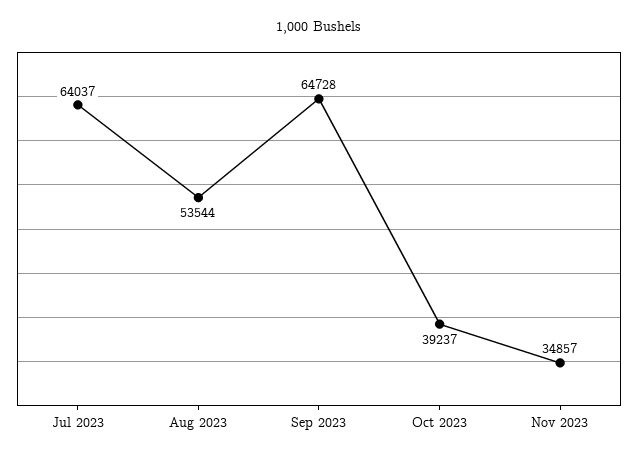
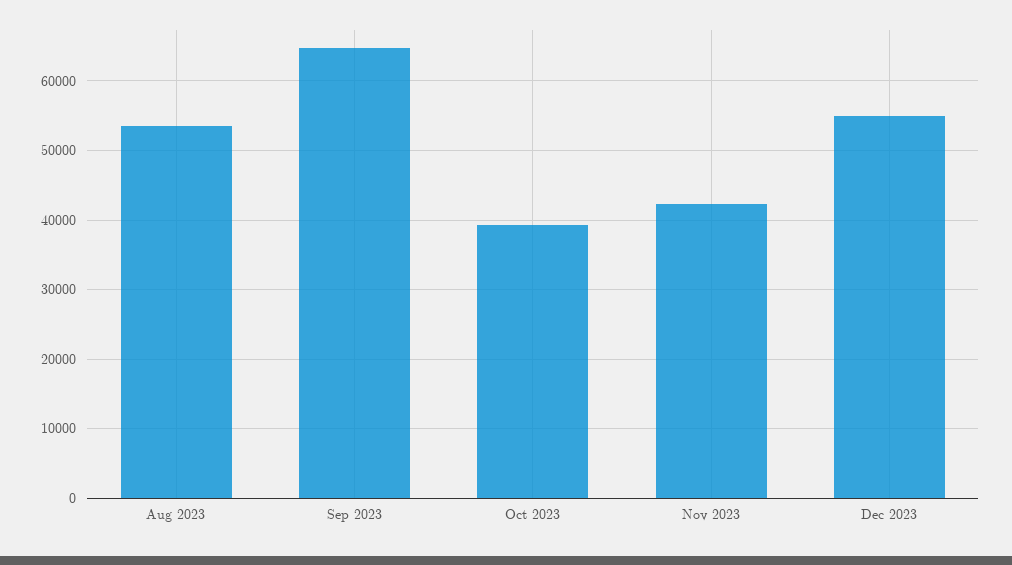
Jul 2023: 64037 -> none
Nov 2023: 34857 -> 42000
Dec 2023: none -> 55000

